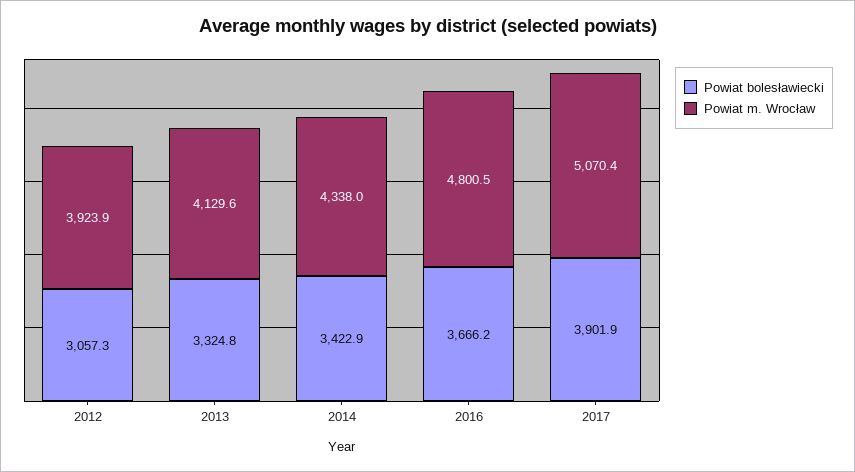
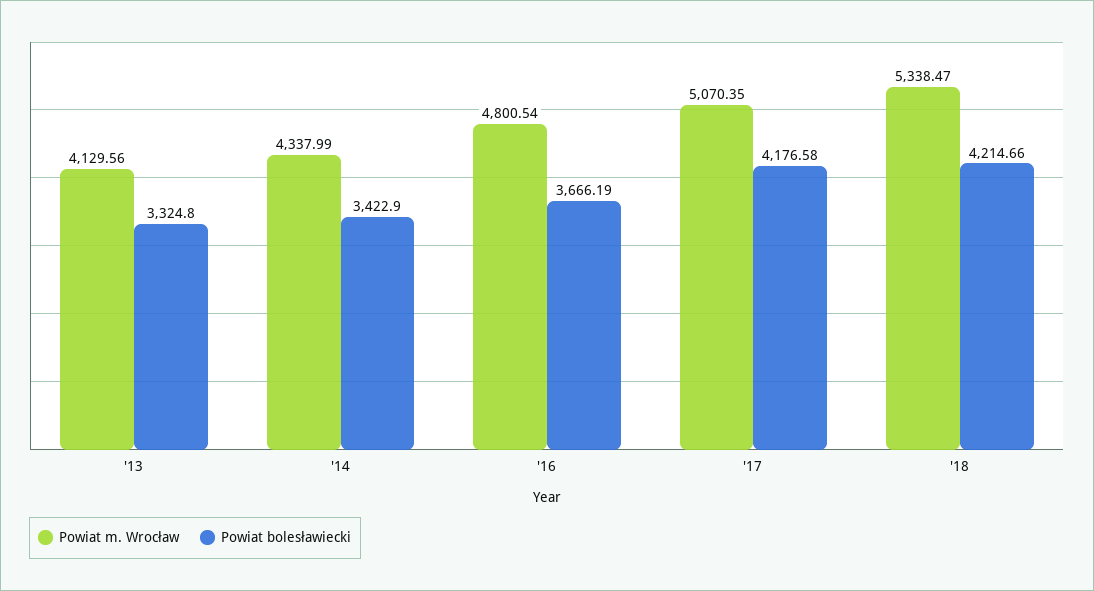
Powiat bolesławiecki, 2012: 3057.3 -> none
Powiat m. Wrocław, 2012: 3923.9 -> none
Powiat bolesławiecki, 2017: 3901.9 -> 4176.58
Powiat m. Wrocław, '18: none -> 5338.47
Powiat bolesławiecki, '18: none -> 4214.66

